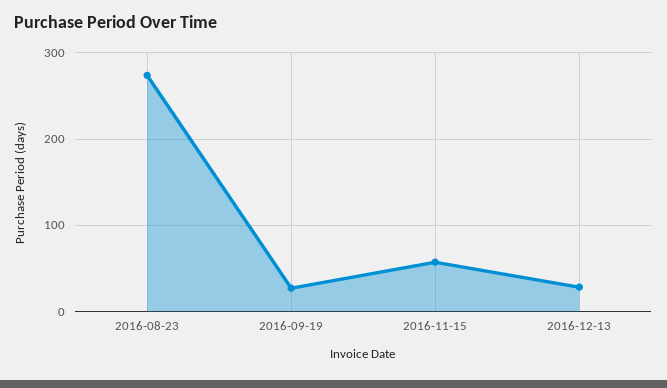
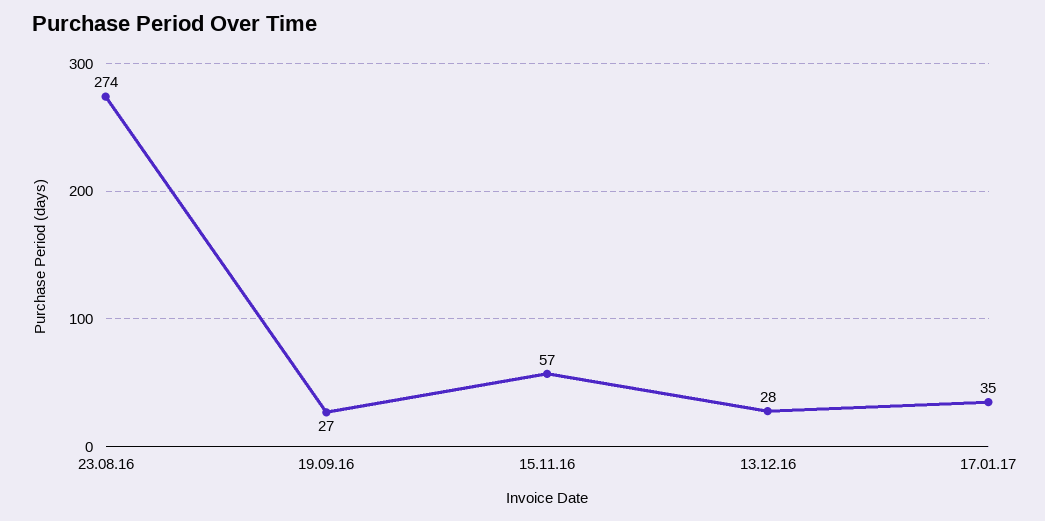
17.01.17: none -> 35

